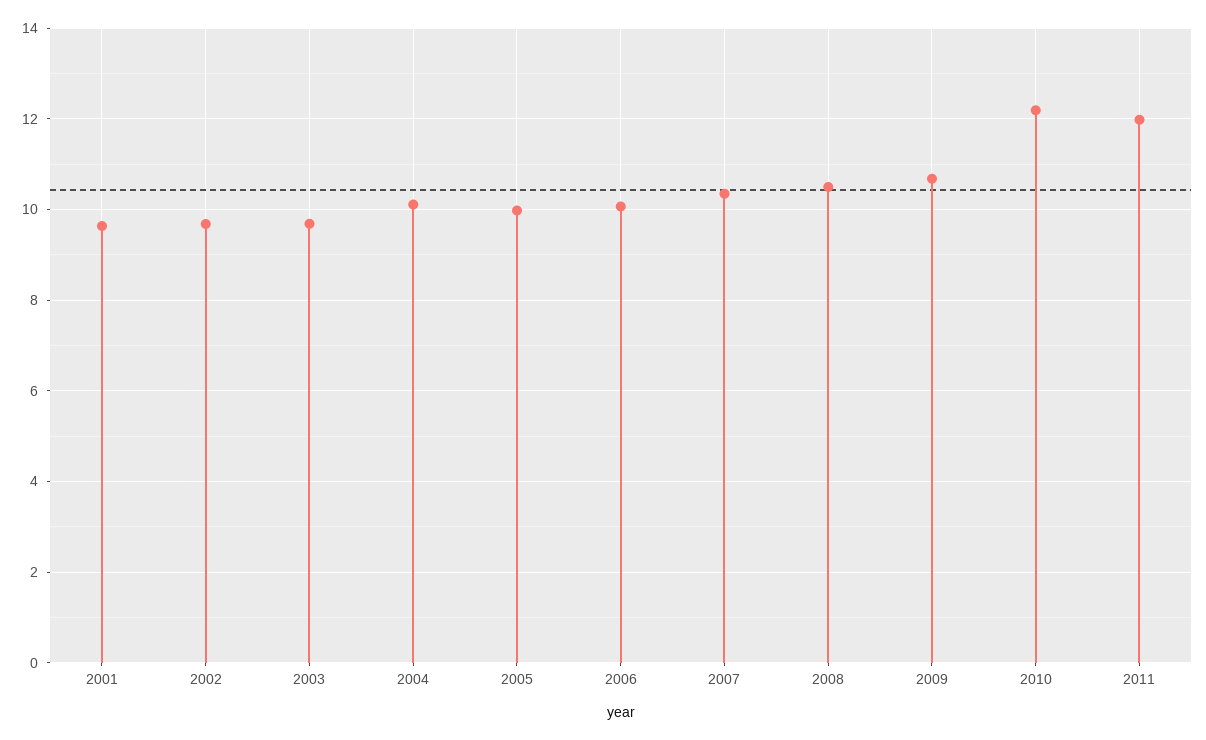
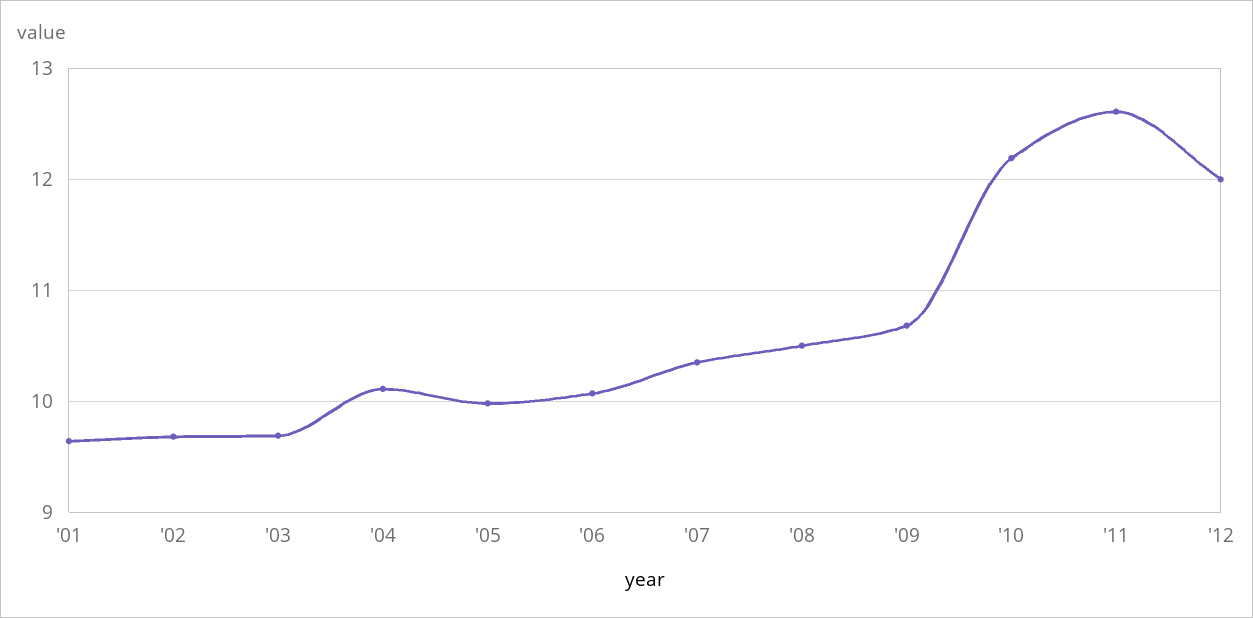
2011: 12 -> 12.6
'12: none -> 12

